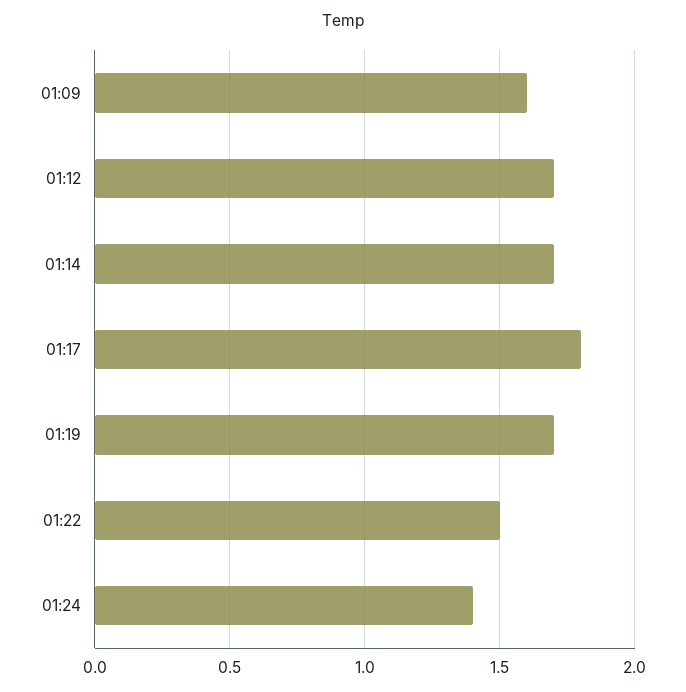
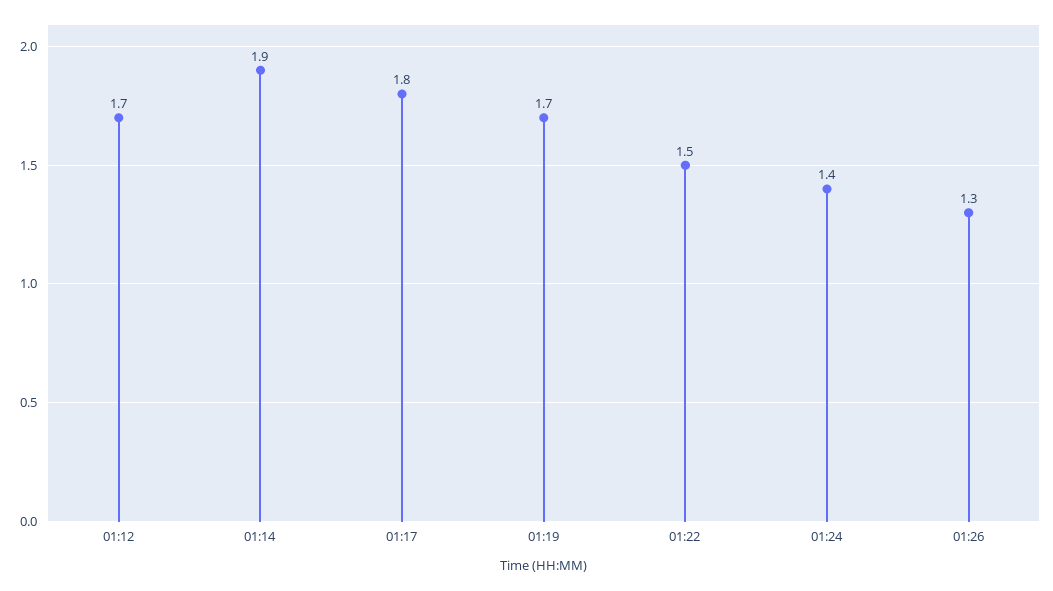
01:09: 1.6 -> none
01:14: 1.7 -> 1.9
01:26: none -> 1.3

